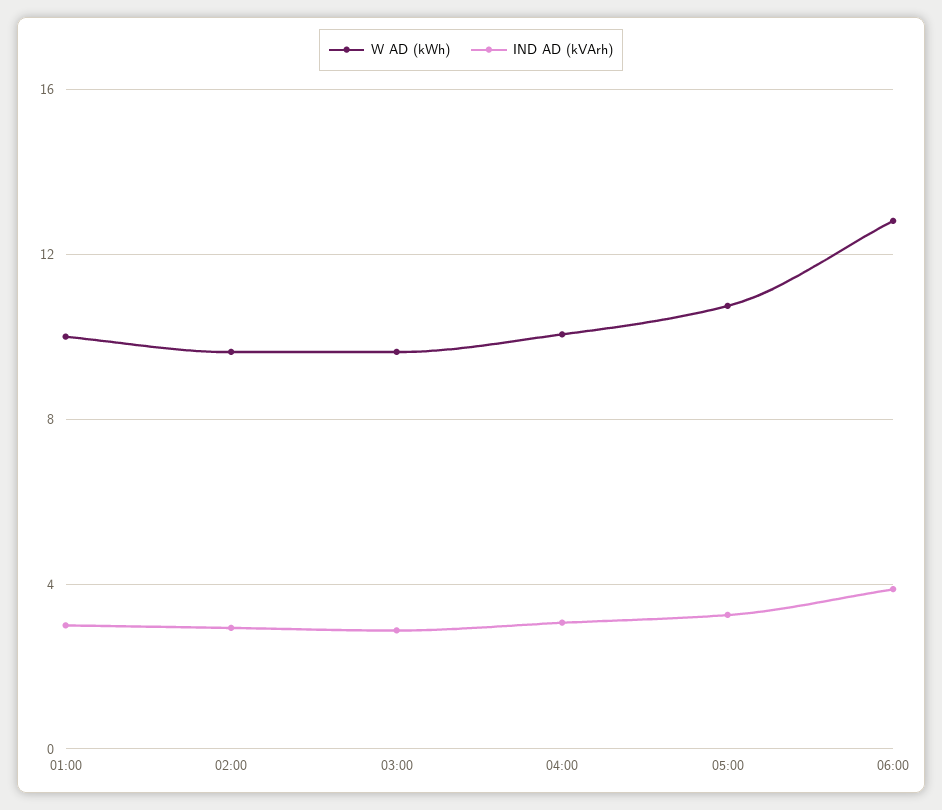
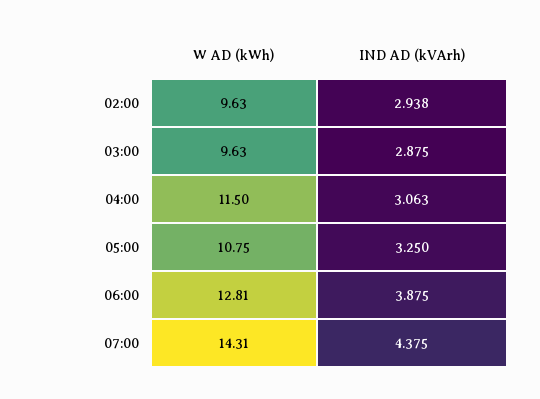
W AD (kWh), 01:00: 10 -> none
IND AD (kVArh), 01:00: 3 -> none
W AD (kWh), 04:00: 10 -> 11.5
W AD (kWh), 07:00: none -> 14.31
IND AD (kVArh), 07:00: none -> 4.375

